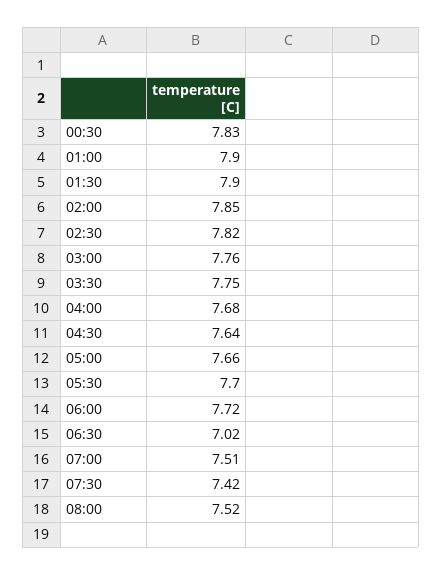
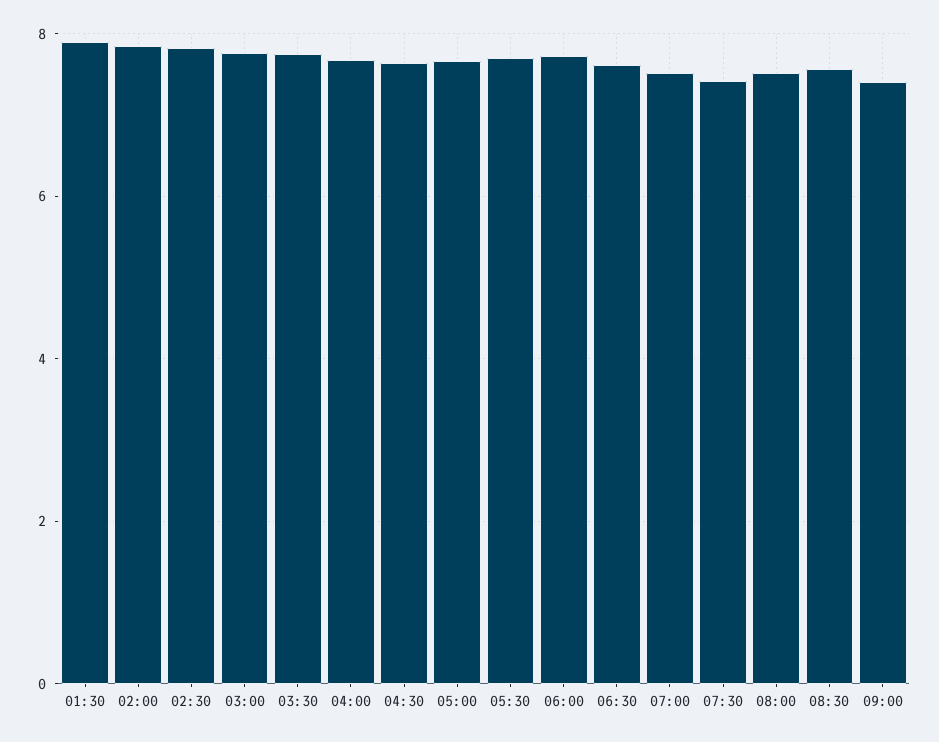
00:30: 7.83 -> none
01:00: 7.9 -> none
06:30: 7.02 -> 7.6
08:30: none -> 7.6
09:00: none -> 7.4

